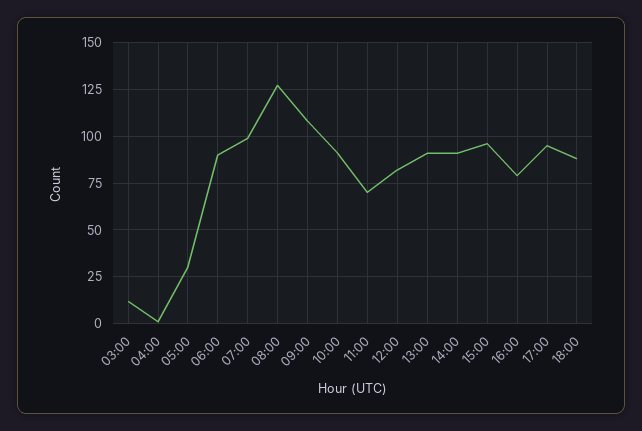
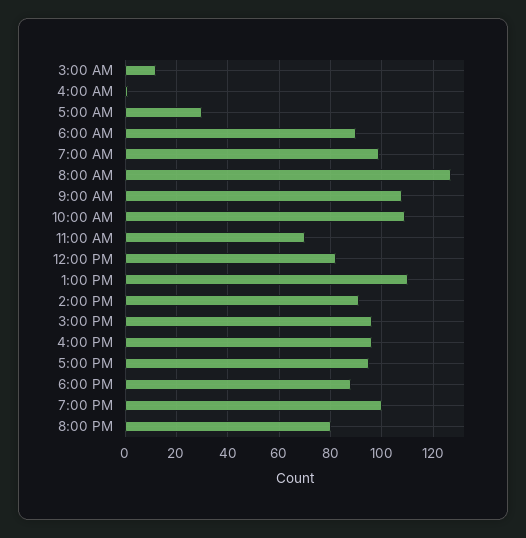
10:00: 90 -> 110
13:00: 90 -> 110
16:00: 80 -> 95
7:00 PM: none -> 100
8:00 PM: none -> 80

